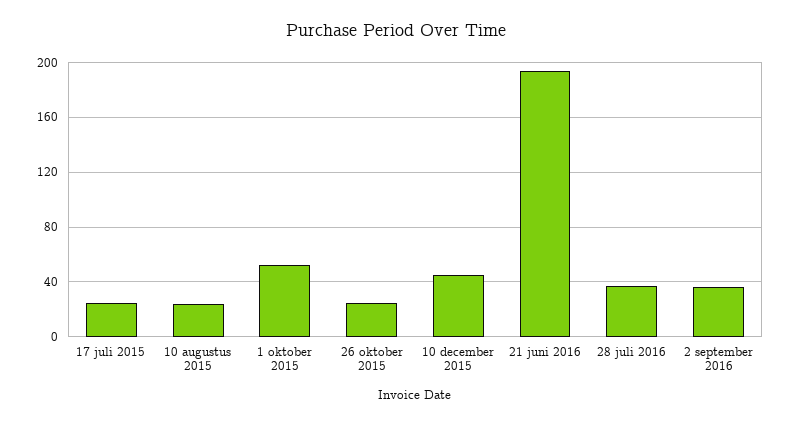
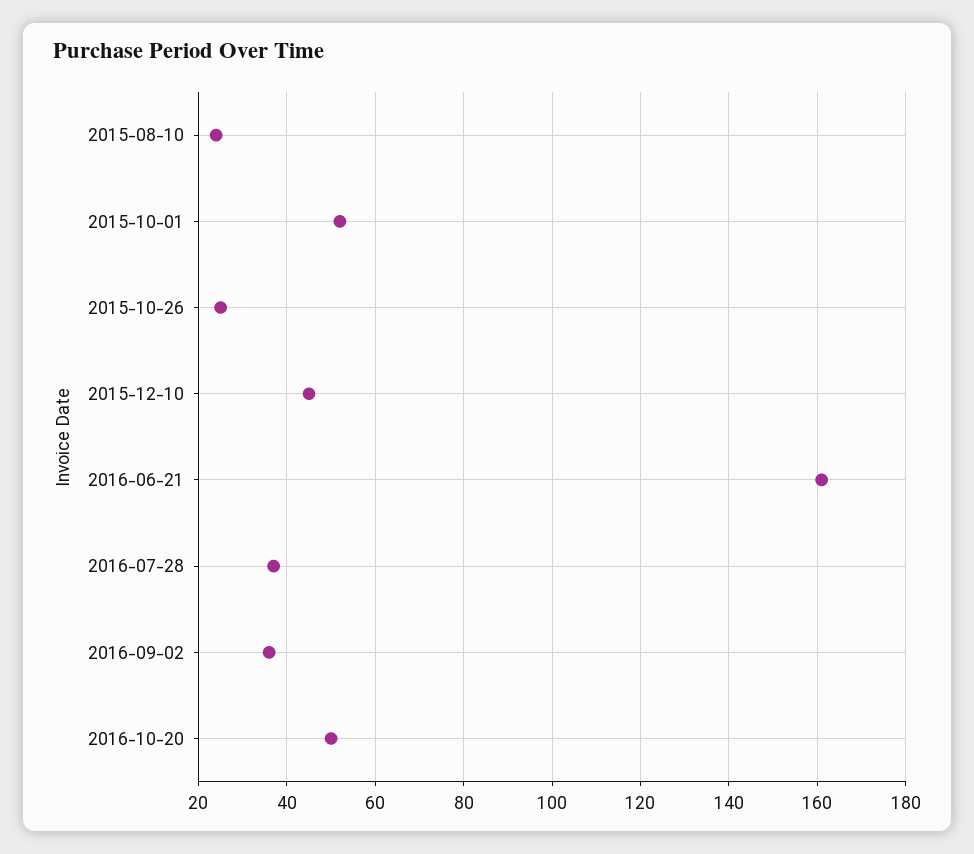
17 juli 2015: 25 -> none
21 juni 2016: 195 -> 160
2016-10-20: none -> 50

